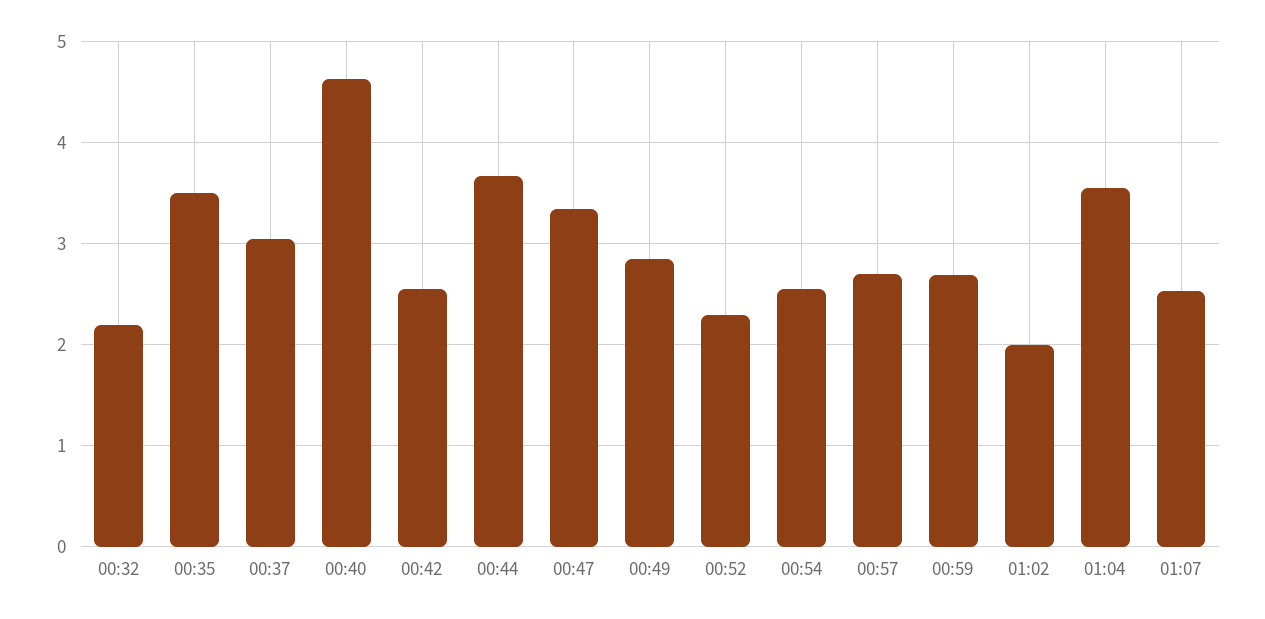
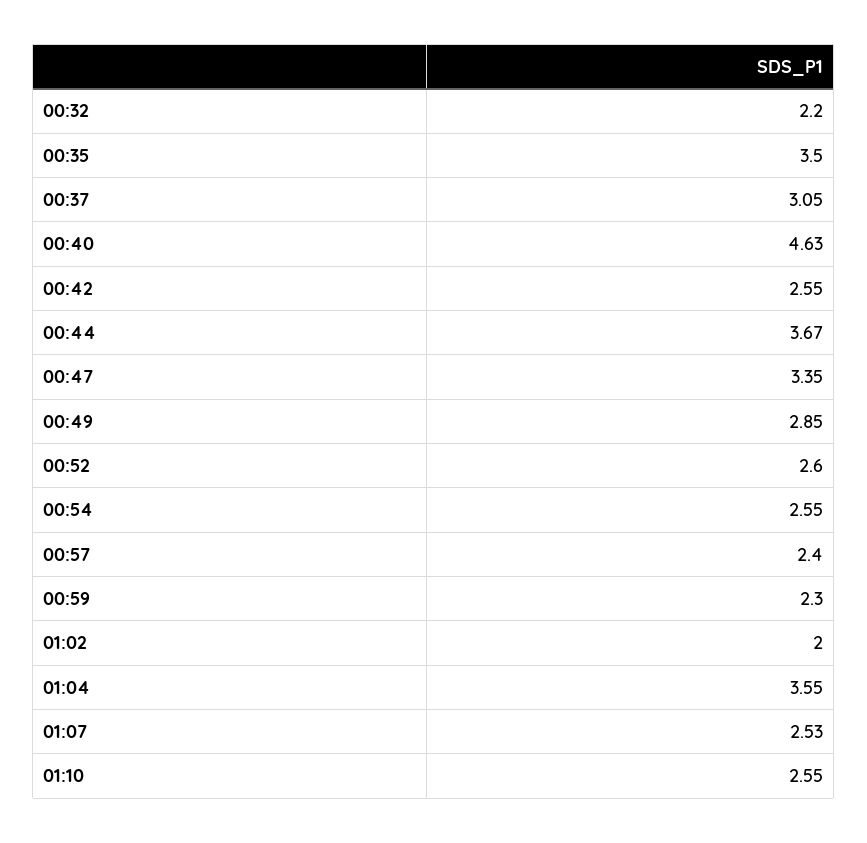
00:52: 2.3 -> 2.6
00:57: 2.7 -> 2.4
00:59: 2.7 -> 2.3
01:10: none -> 2.55

